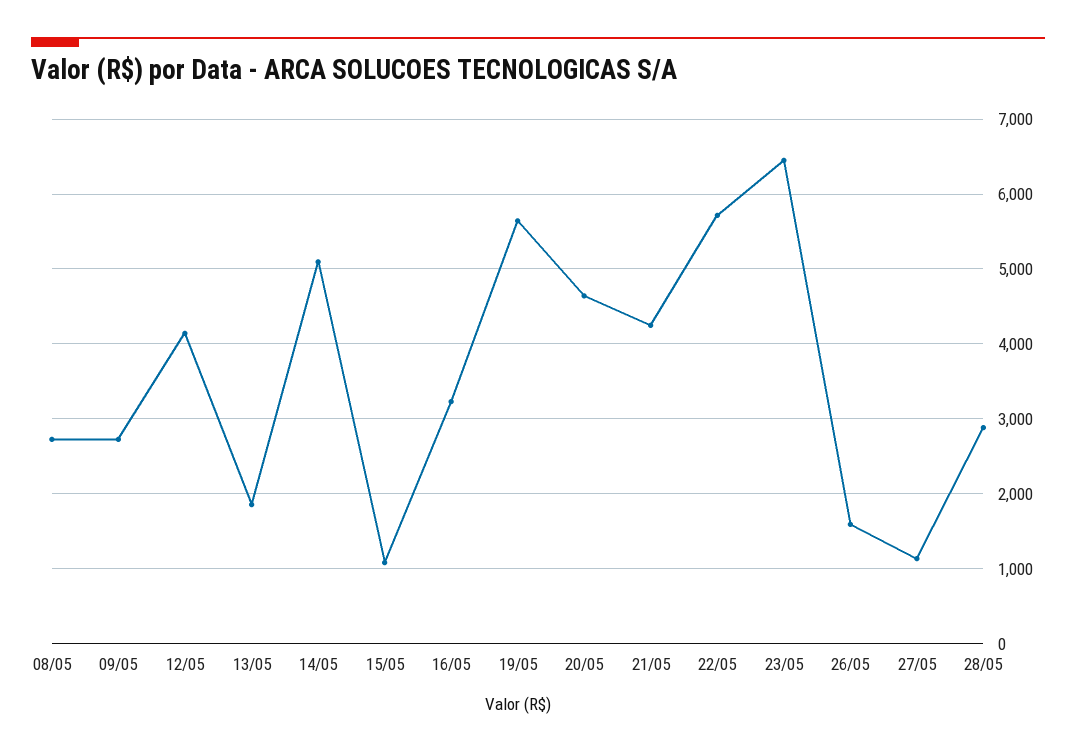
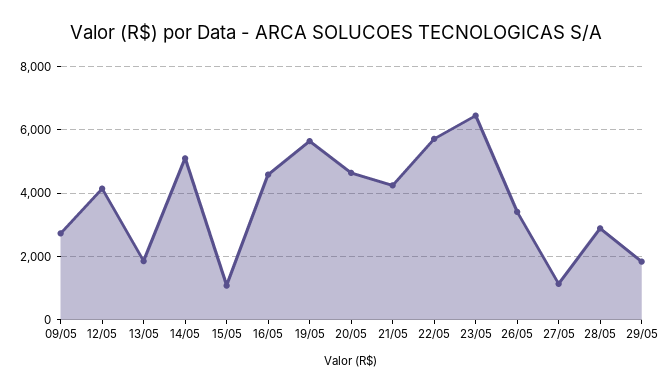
08/05: 2700 -> none
16/05: 3200 -> 4600
26/05: 1600 -> 3400
29/05: none -> 1800

